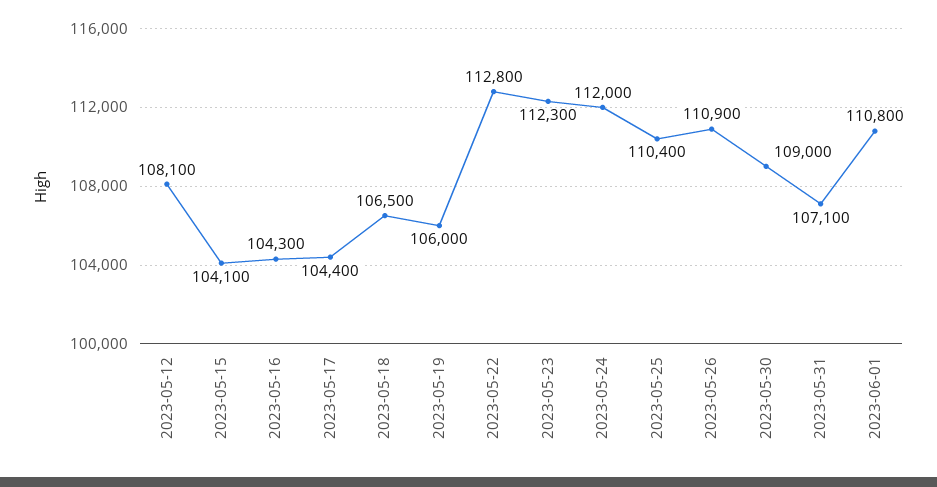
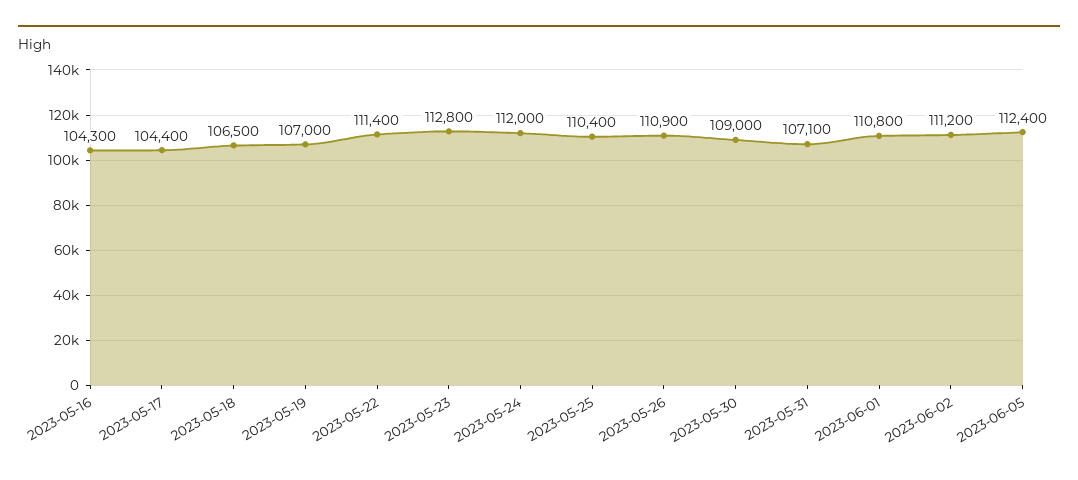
2023-05-12: 108100 -> none
2023-05-15: 104100 -> none
2023-05-19: 106000 -> 107000
2023-05-22: 112800 -> 111400
2023-05-23: 112300 -> 112800
2023-06-02: none -> 111200
2023-06-05: none -> 112400

